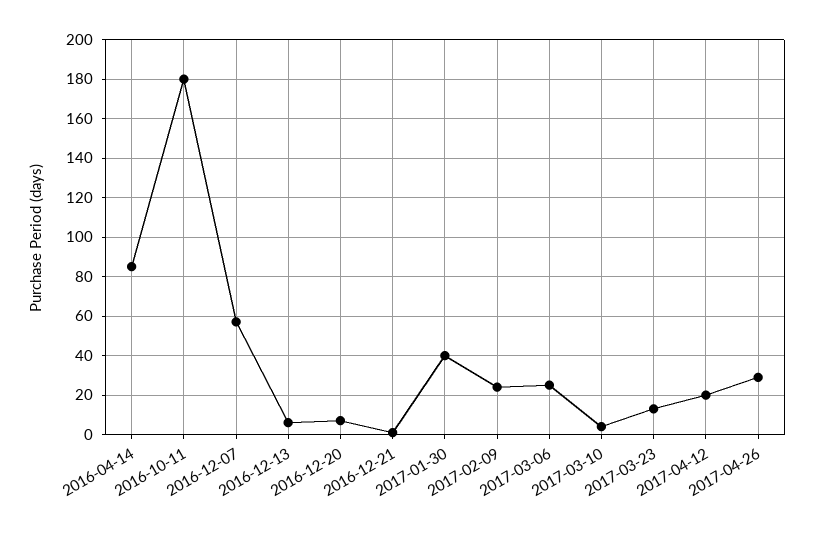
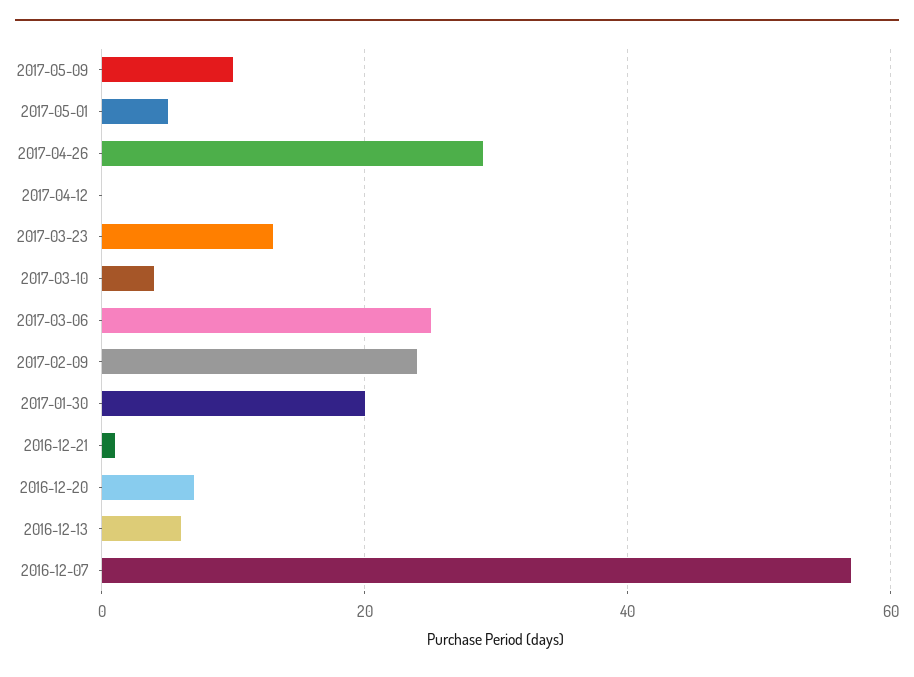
2016-04-14: 85 -> none
2016-10-11: 180 -> none
2017-01-30: 40 -> 20
2017-04-12: 20 -> 0
2017-05-09: none -> 10
2017-05-01: none -> 5

